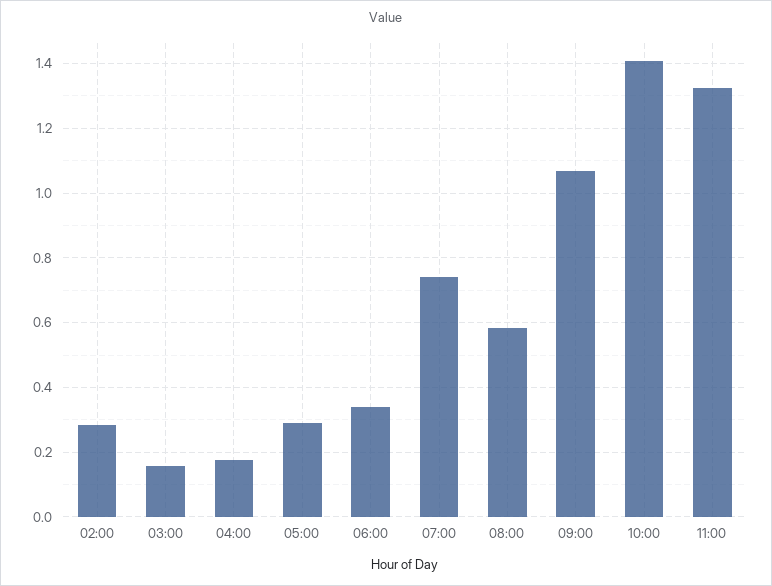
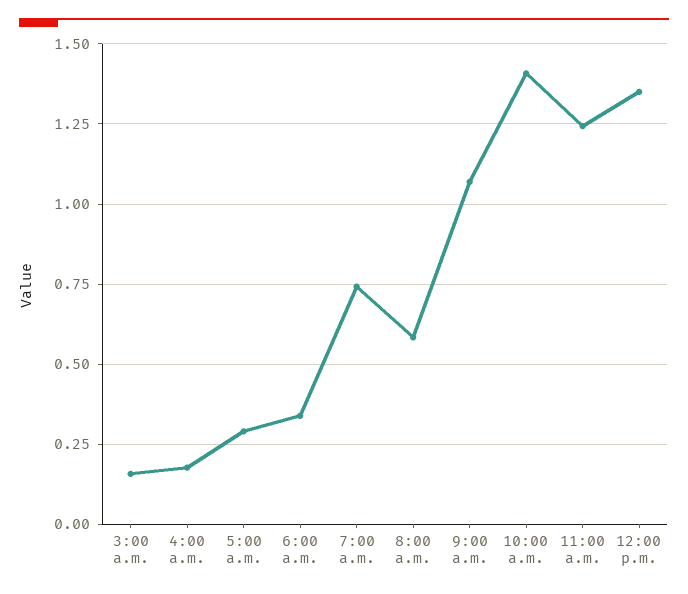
02:00: 0.28 -> none
11:00: 1.32 -> 1.25
12:00 p.m.: none -> 1.35

